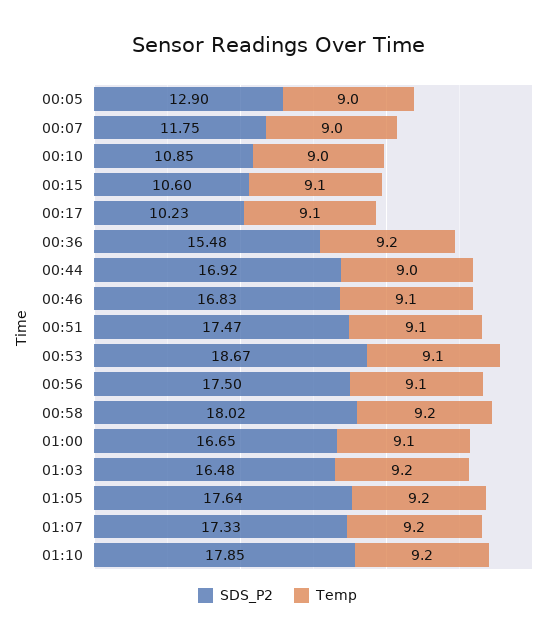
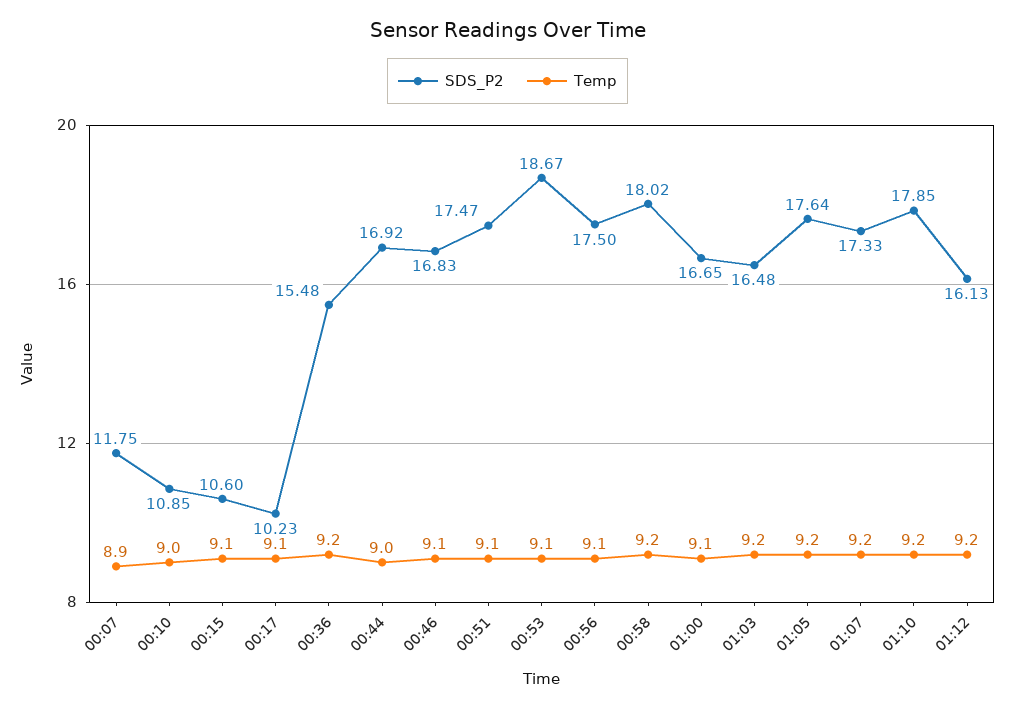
SDS_P2, 00:05: 12.9 -> none
Temp, 00:05: 9 -> none
Temp, 00:07: 9 -> 8.9
SDS_P2, 01:12: none -> 16.13
Temp, 01:12: none -> 9.2

